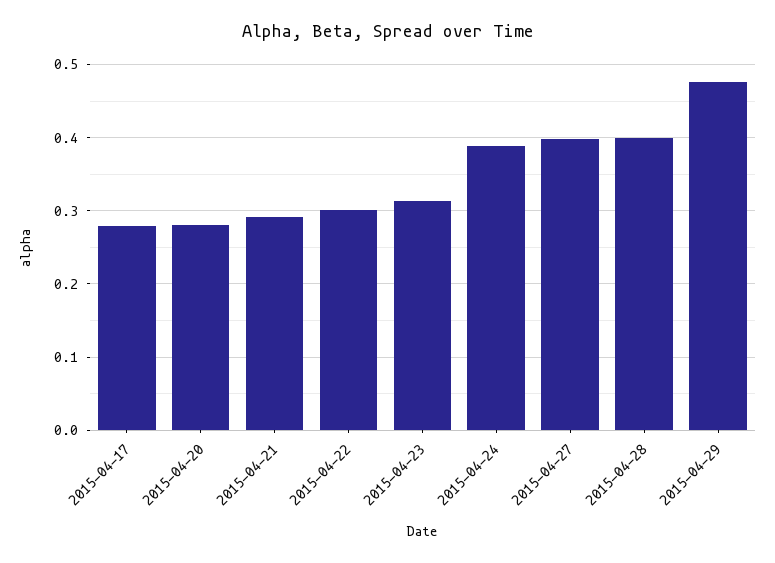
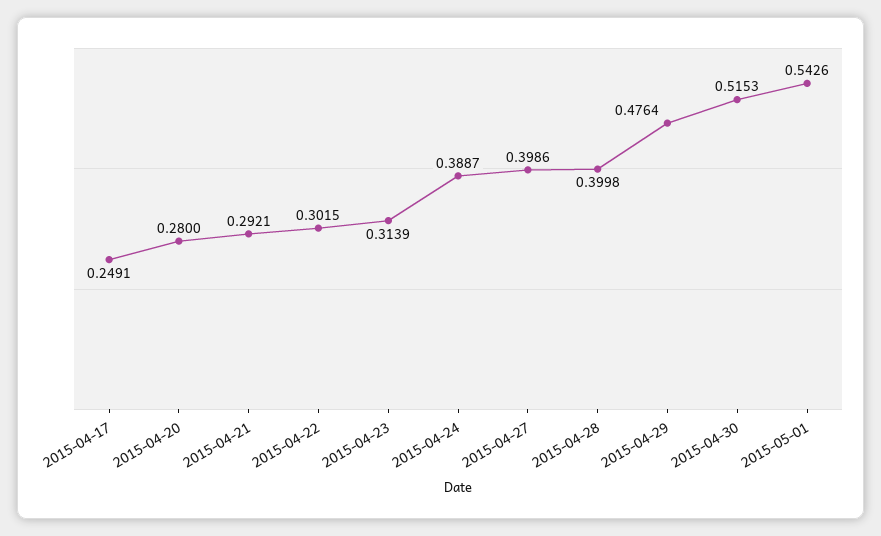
2015-04-17: 0.28 -> 0.2491
2015-04-30: none -> 0.5153
2015-05-01: none -> 0.5426

